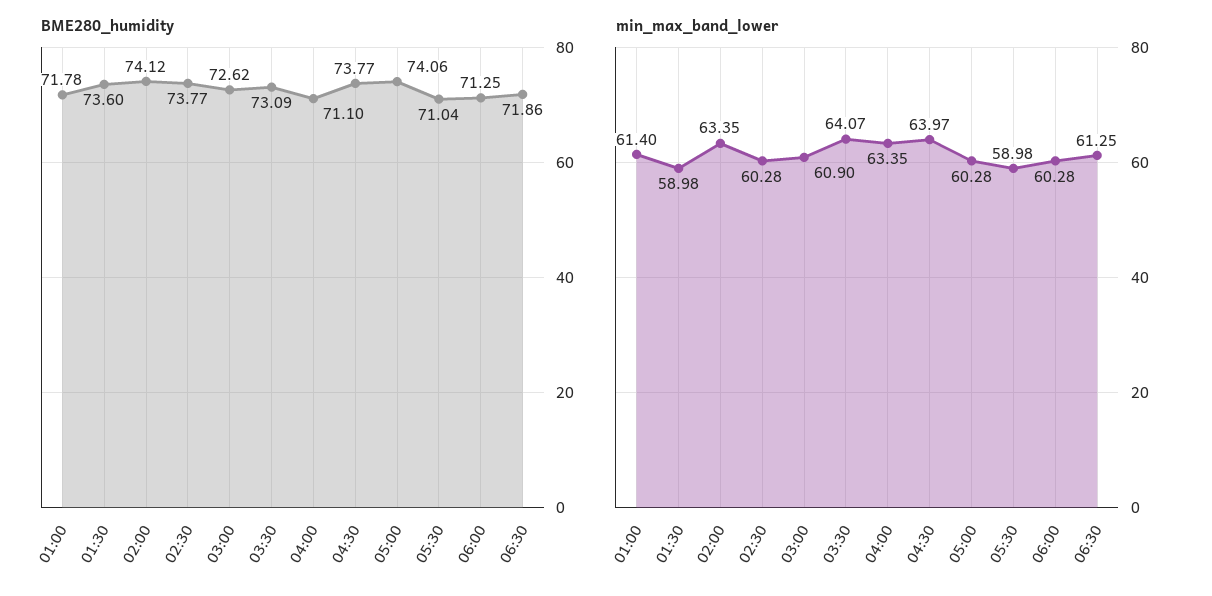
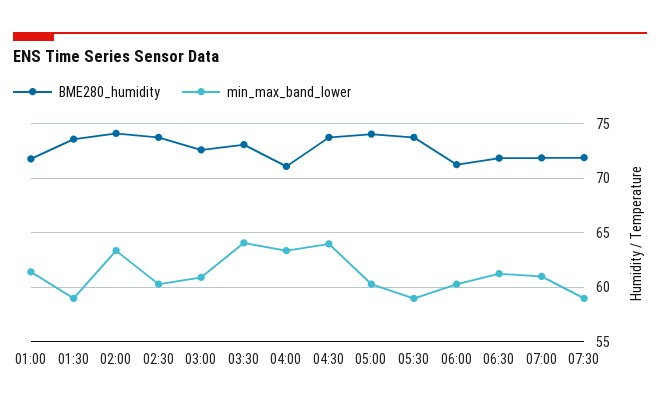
BME280_humidity, 05:30: 71.04 -> 74
BME280_humidity, 07:00: none -> 72
min_max_band_lower, 07:00: none -> 61
BME280_humidity, 07:30: none -> 72
min_max_band_lower, 07:30: none -> 59

